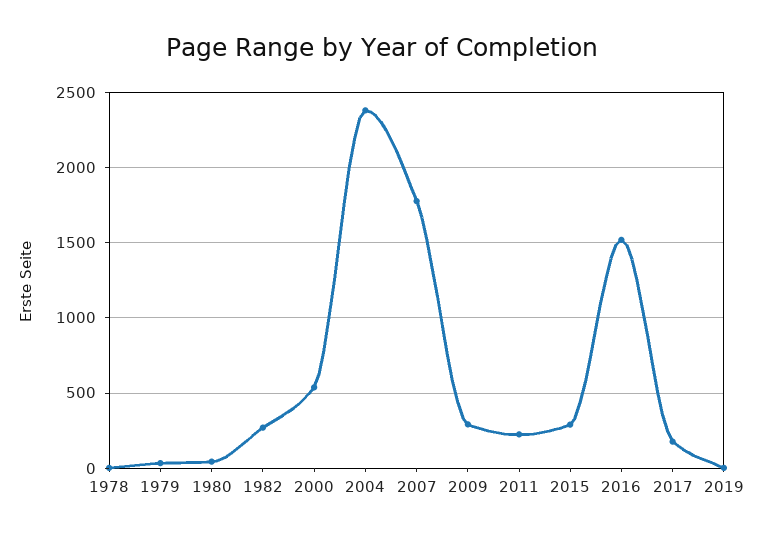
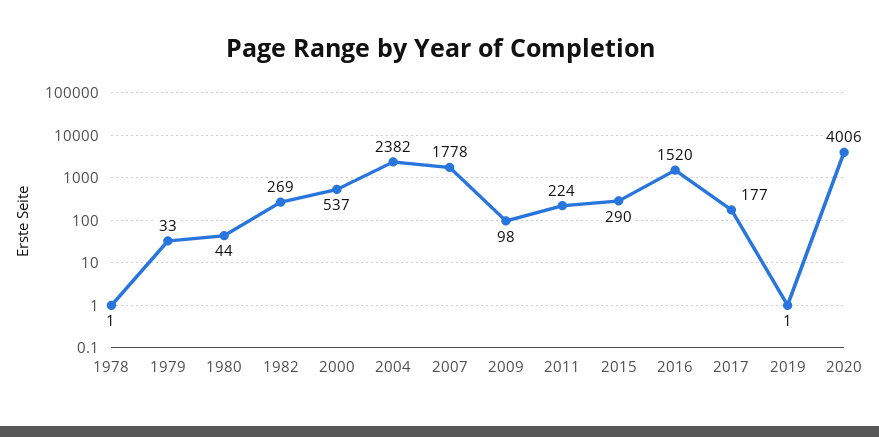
2009: 300 -> 98
2020: none -> 4006

